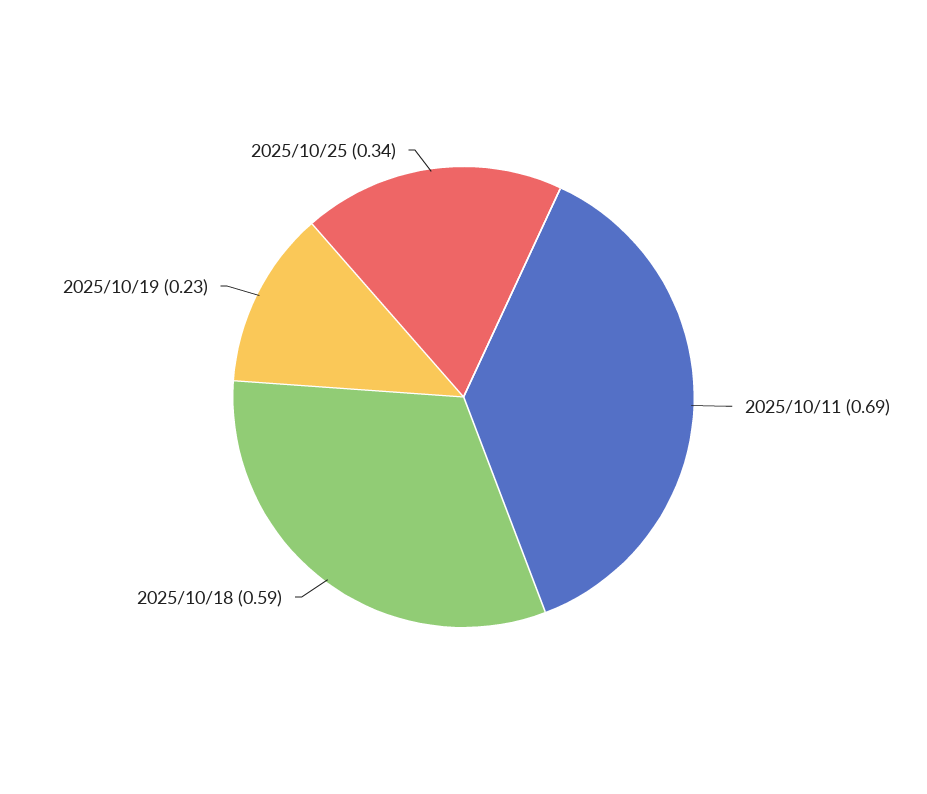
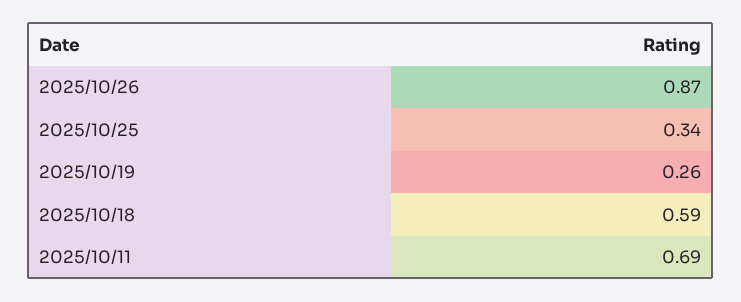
2025/10/19: 0.23 -> 0.26
2025/10/26: none -> 0.87

